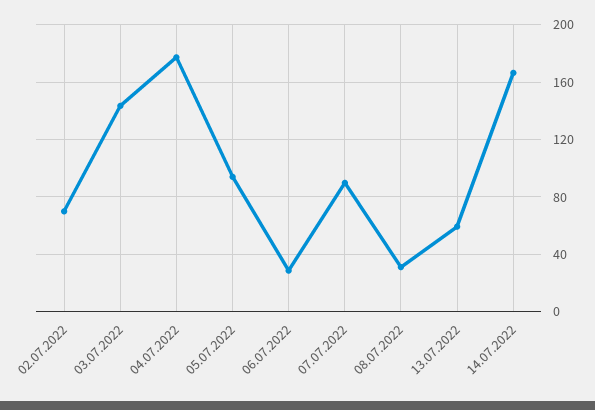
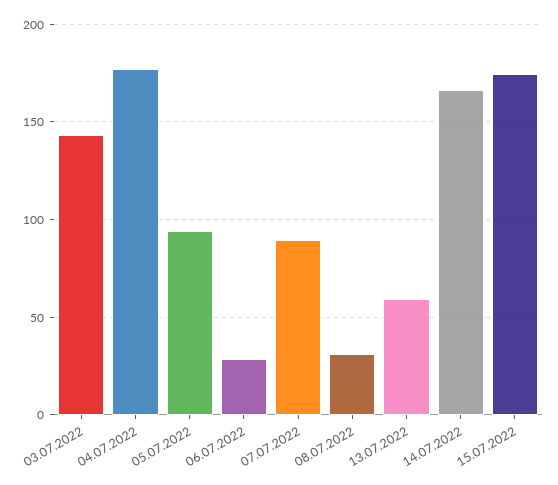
02.07.2022: 70 -> none
15.07.2022: none -> 175

